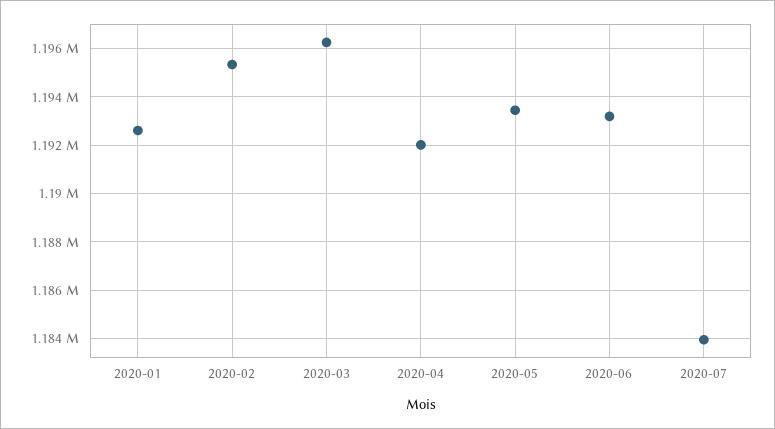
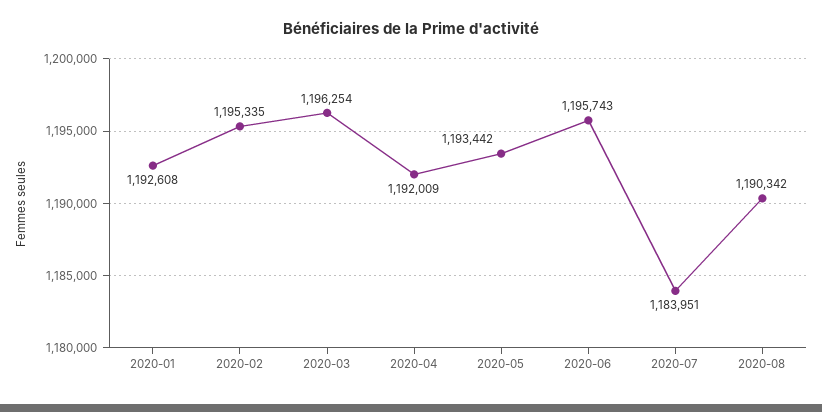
2020-06: 1193250 -> 1195743
2020-08: none -> 1190342

